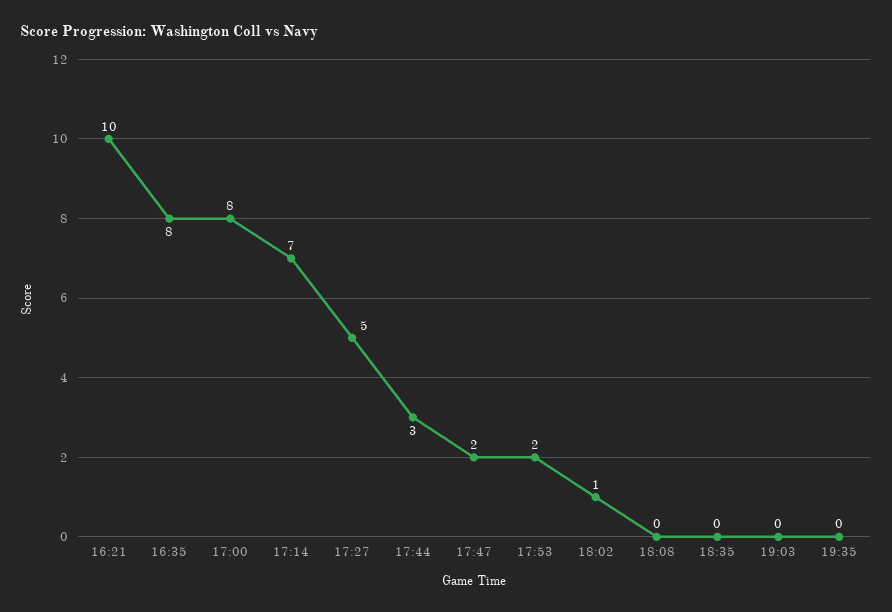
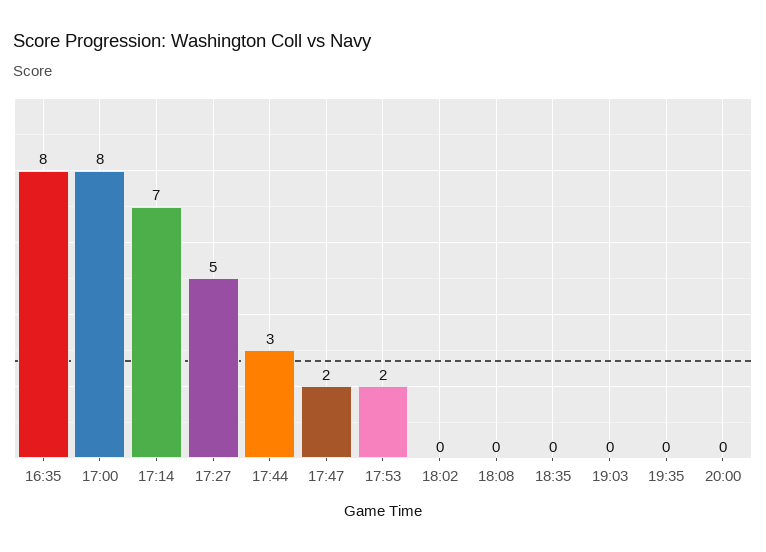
16:21: 10 -> none
18:02: 1 -> 0
20:00: none -> 0

